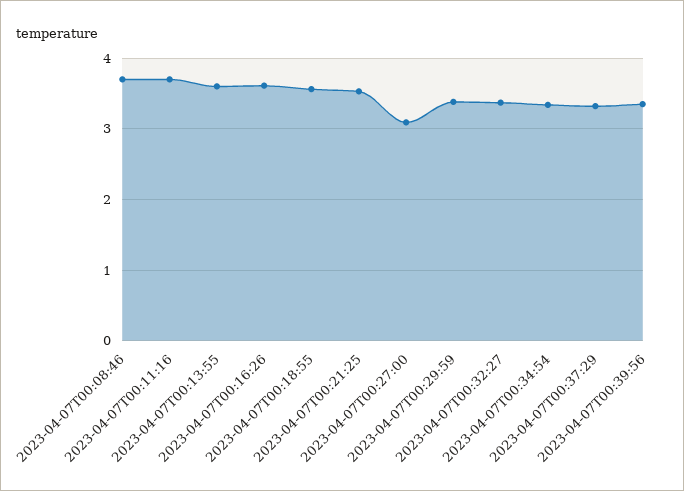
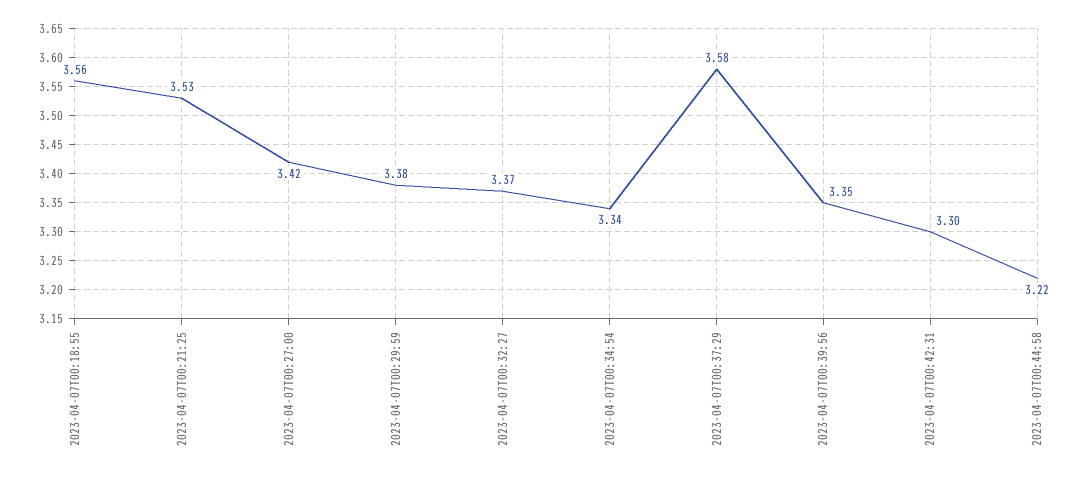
2023-04-07T00:08:46: 3.7 -> none
2023-04-07T00:11:16: 3.7 -> none
2023-04-07T00:13:55: 3.6 -> none
2023-04-07T00:16:26: 3.6 -> none
2023-04-07T00:27:00: 3.1 -> 3.42
2023-04-07T00:37:29: 3.3 -> 3.58
2023-04-07T00:42:31: none -> 3.3
2023-04-07T00:44:58: none -> 3.22

